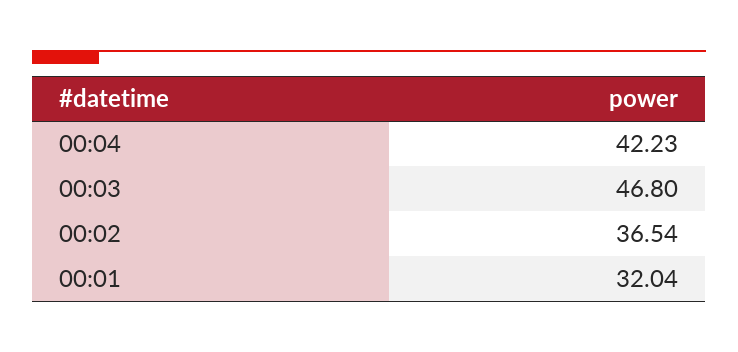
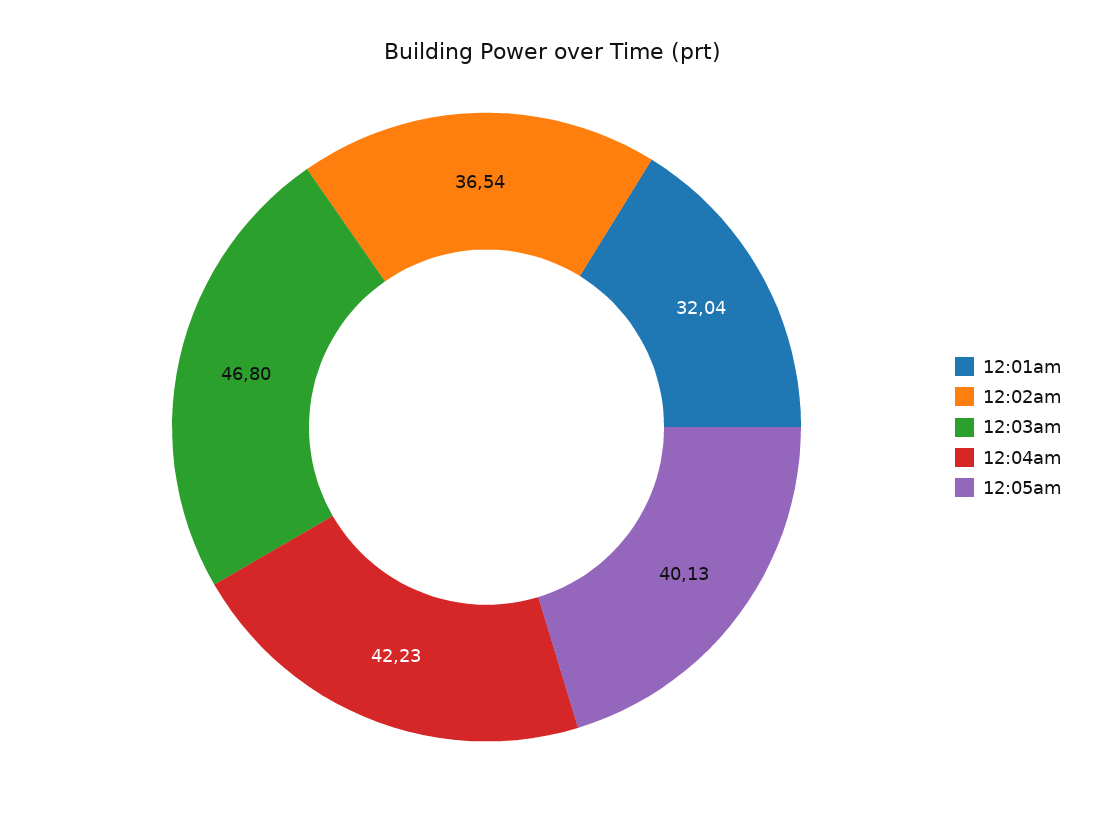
12:05am: none -> 40.13

